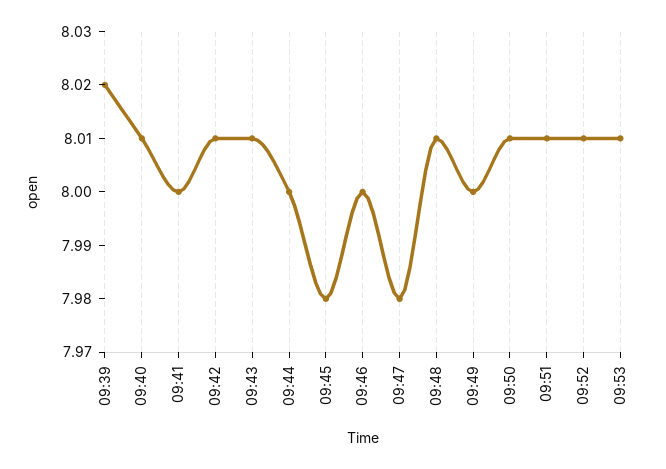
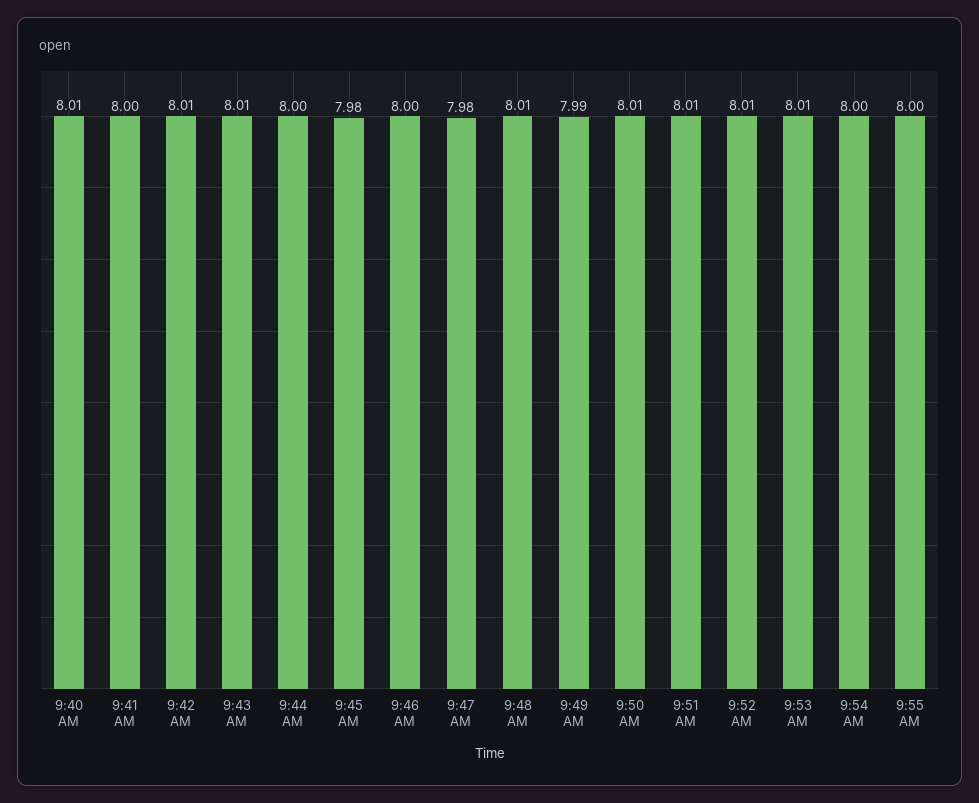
09:39: 8.02 -> none
09:49: 8 -> 7.99
9:54 AM: none -> 8
9:55 AM: none -> 8

